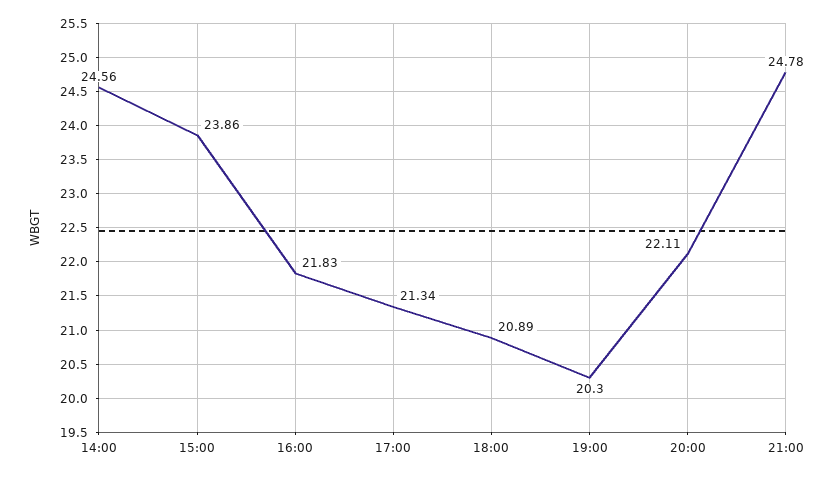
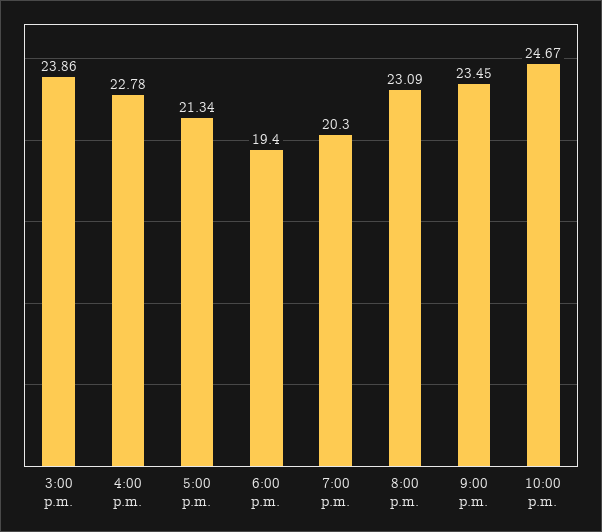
14:00: 24.56 -> none
16:00: 21.83 -> 22.78
18:00: 20.89 -> 19.4
20:00: 22.11 -> 23.09
21:00: 24.78 -> 23.45
10:00 p.m.: none -> 24.67

